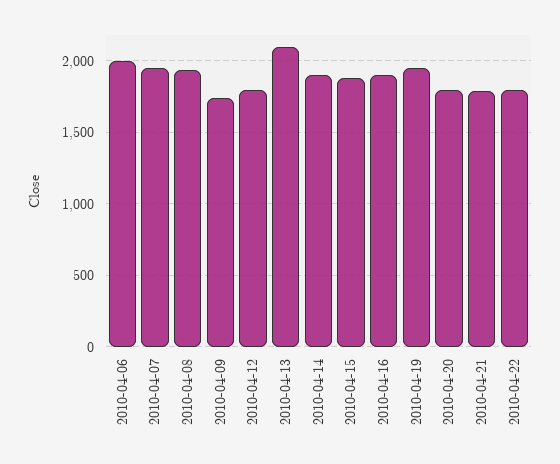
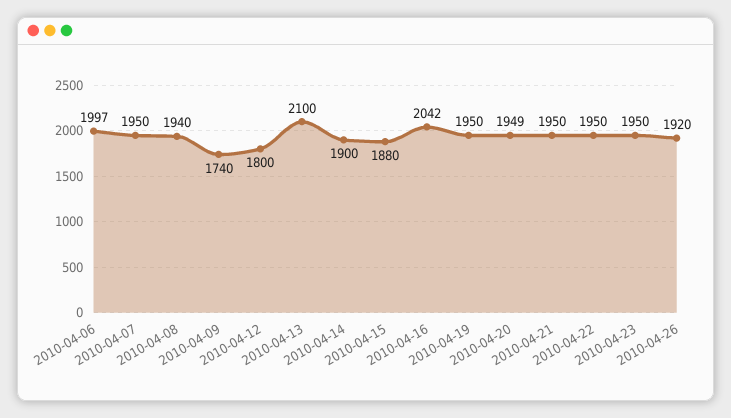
2010-04-16: 1900 -> 2042
2010-04-20: 1800 -> 1949
2010-04-21: 1800 -> 1950
2010-04-22: 1800 -> 1950
2010-04-23: none -> 1950
2010-04-26: none -> 1920

